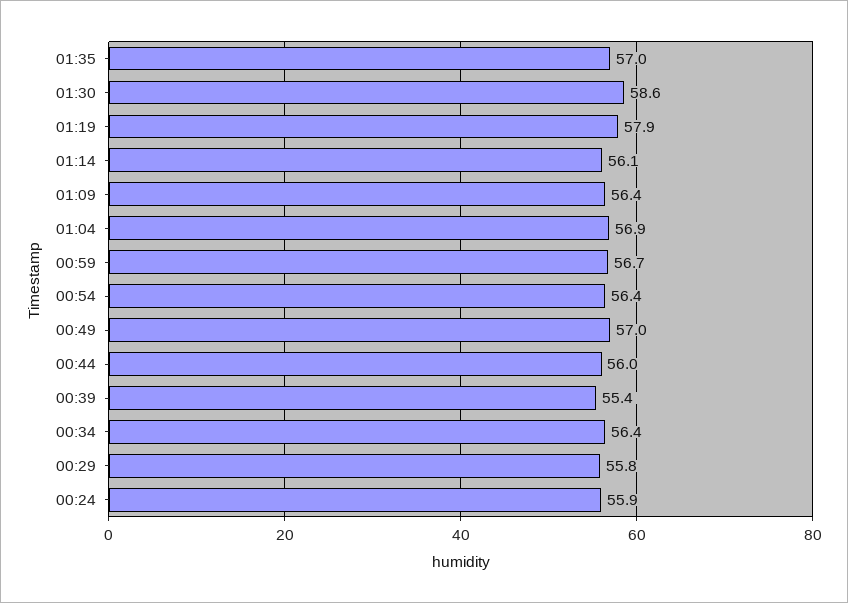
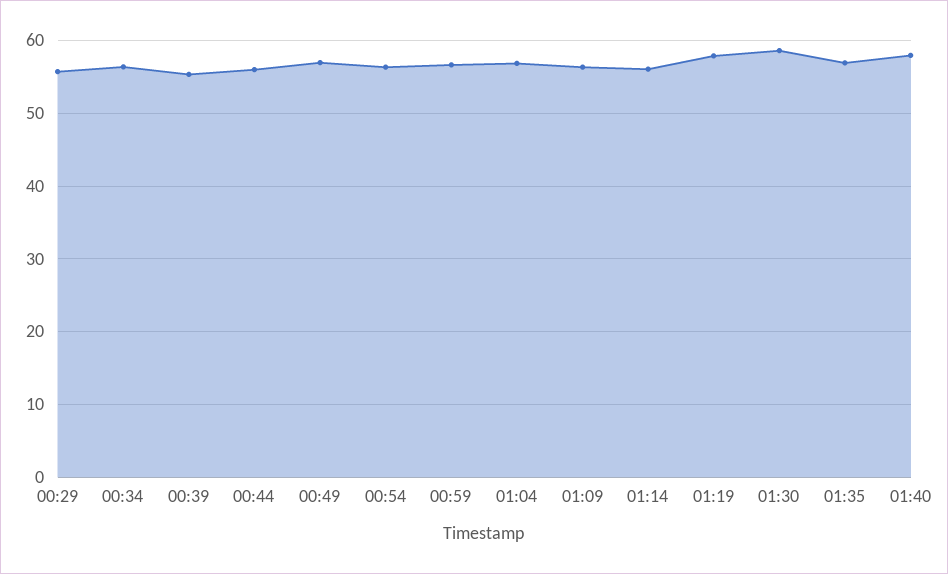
00:24: 55.9 -> none
01:40: none -> 58

